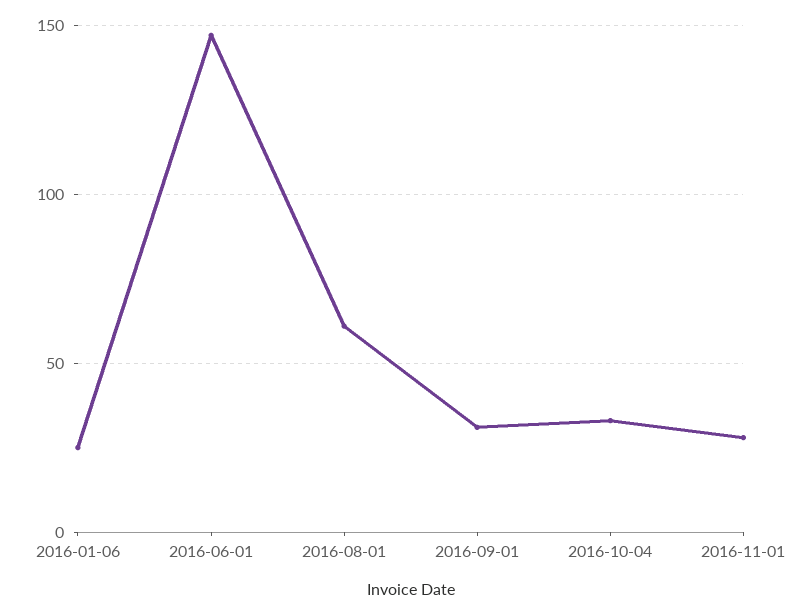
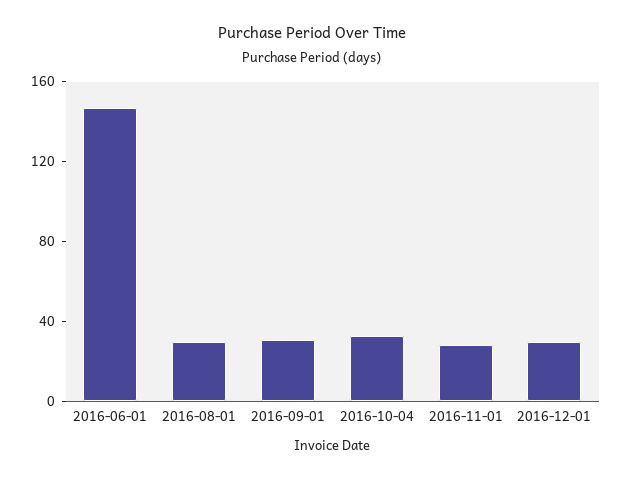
2016-01-06: 25 -> none
2016-08-01: 60 -> 30
2016-12-01: none -> 30

